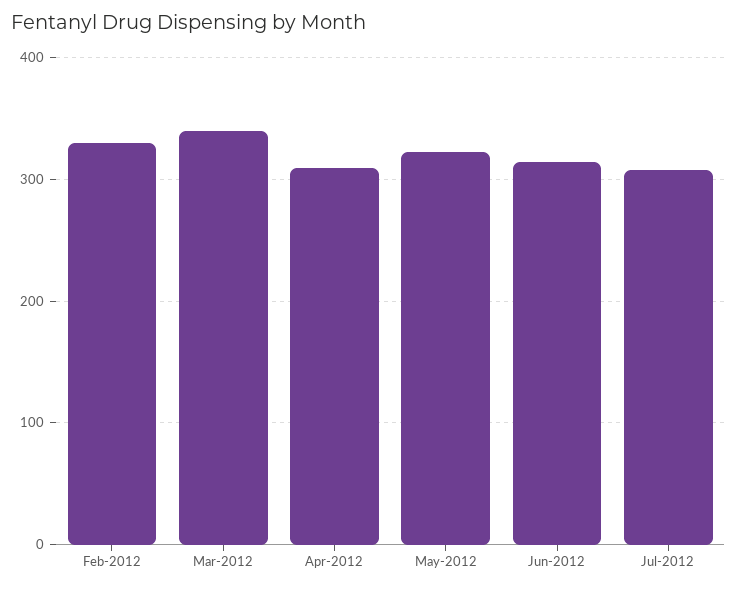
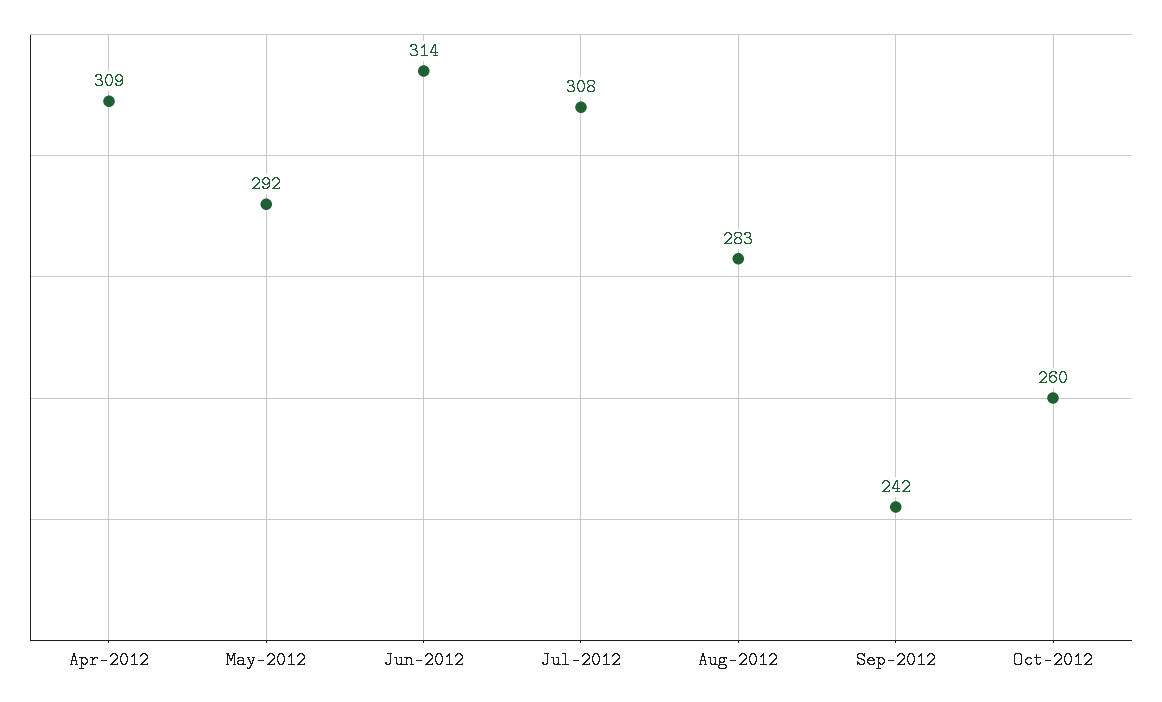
Feb-2012: 330 -> none
Mar-2012: 340 -> none
May-2012: 320 -> 292
Aug-2012: none -> 283
Sep-2012: none -> 242
Oct-2012: none -> 260

